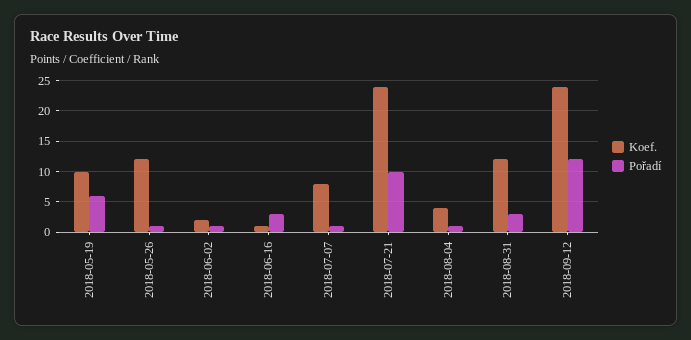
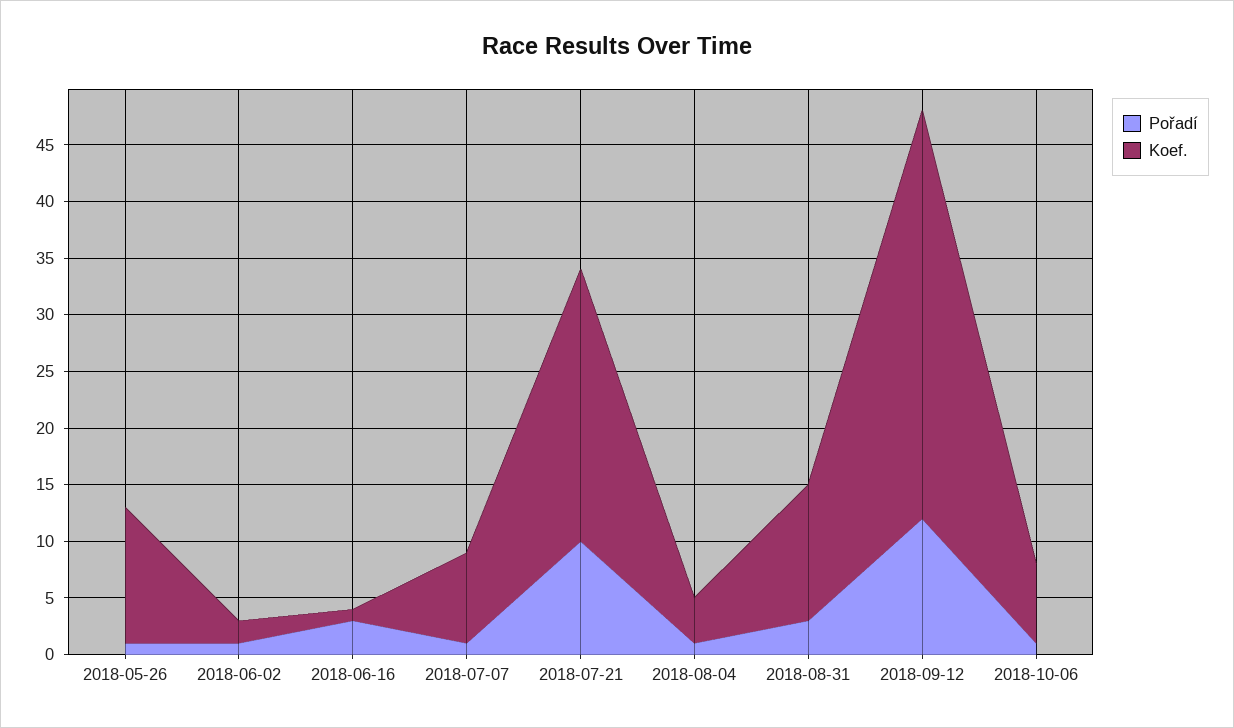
Koef., 2018-05-19: 10 -> none
Pořadí, 2018-05-19: 6 -> none
Koef., 2018-09-12: 24 -> 36
Pořadí, 2018-10-06: none -> 1
Koef., 2018-10-06: none -> 7

